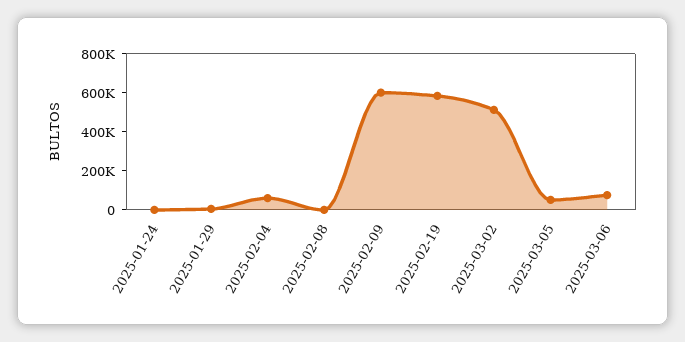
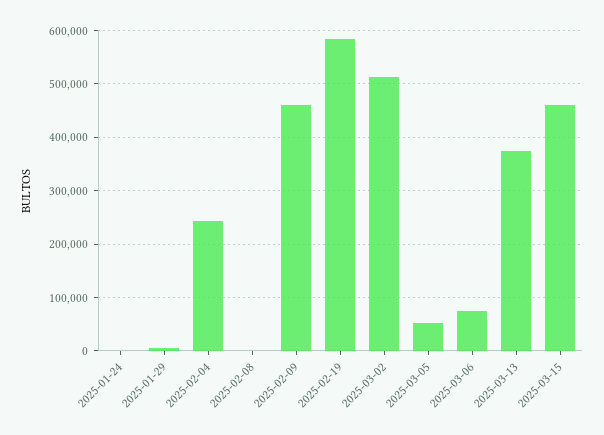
2025-02-04: 50000 -> 240000
2025-02-09: 600000 -> 460000
2025-03-13: none -> 380000
2025-03-15: none -> 460000

